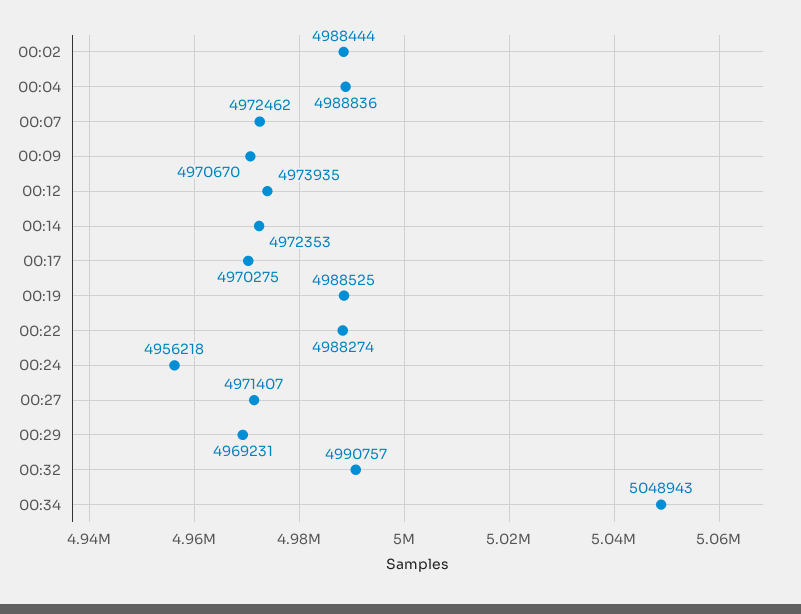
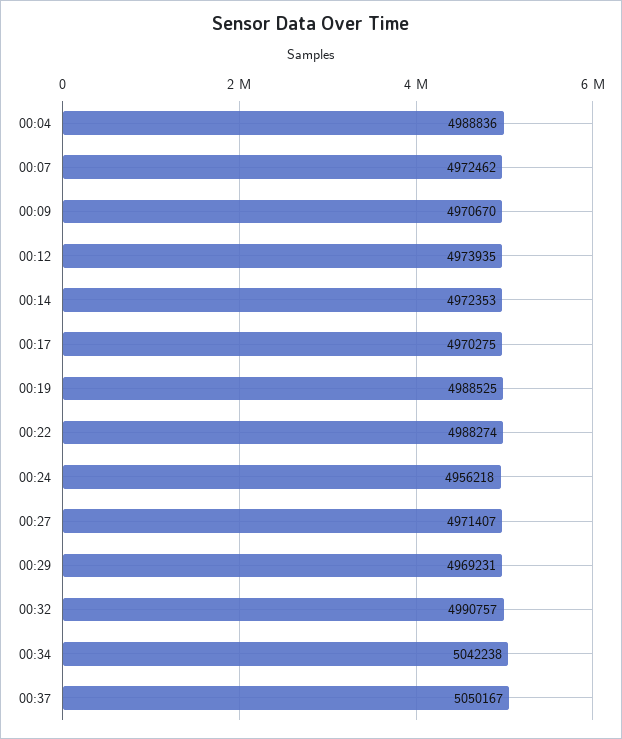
00:02: 4988444 -> none
00:34: 5048943 -> 5042238
00:37: none -> 5050167

